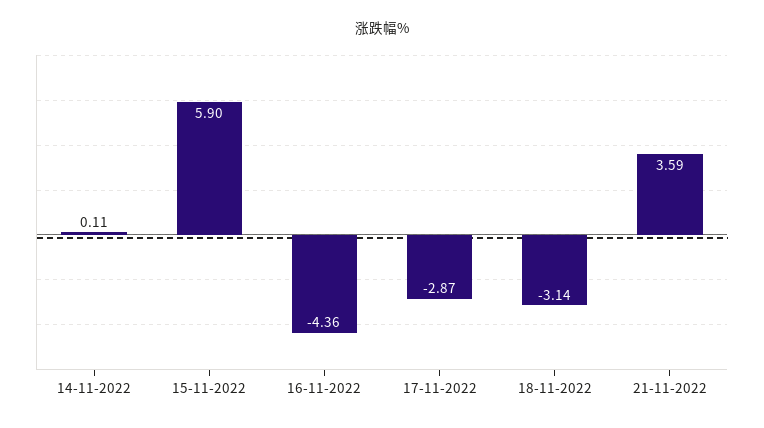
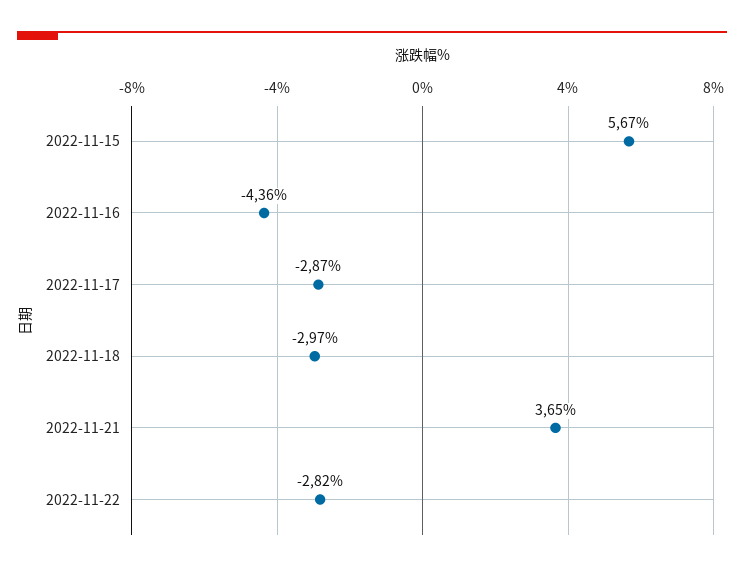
14-11-2022: 0.11 -> none
15-11-2022: 5.9 -> 5.67
18-11-2022: -3.14 -> -2.97
21-11-2022: 3.59 -> 3.65
2022-11-22: none -> -2.82

